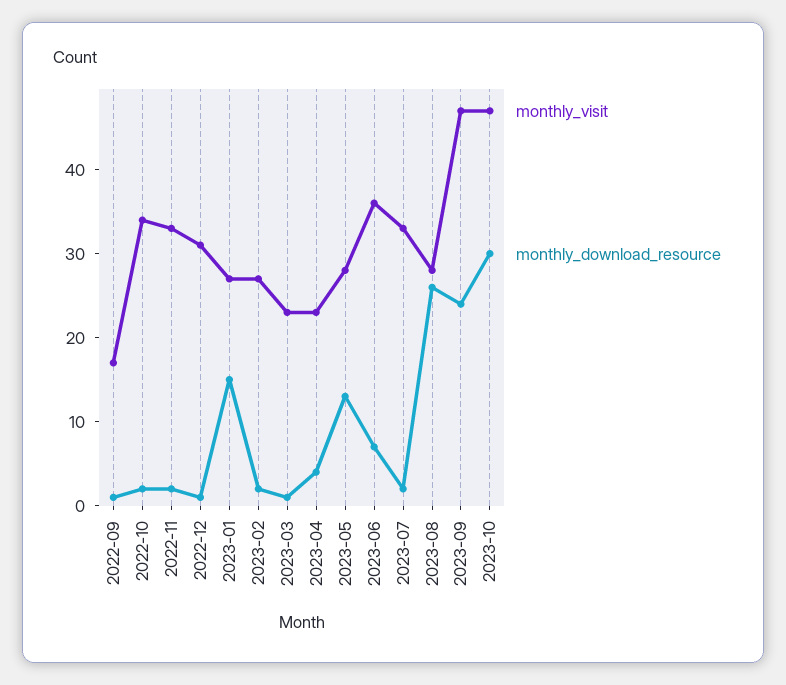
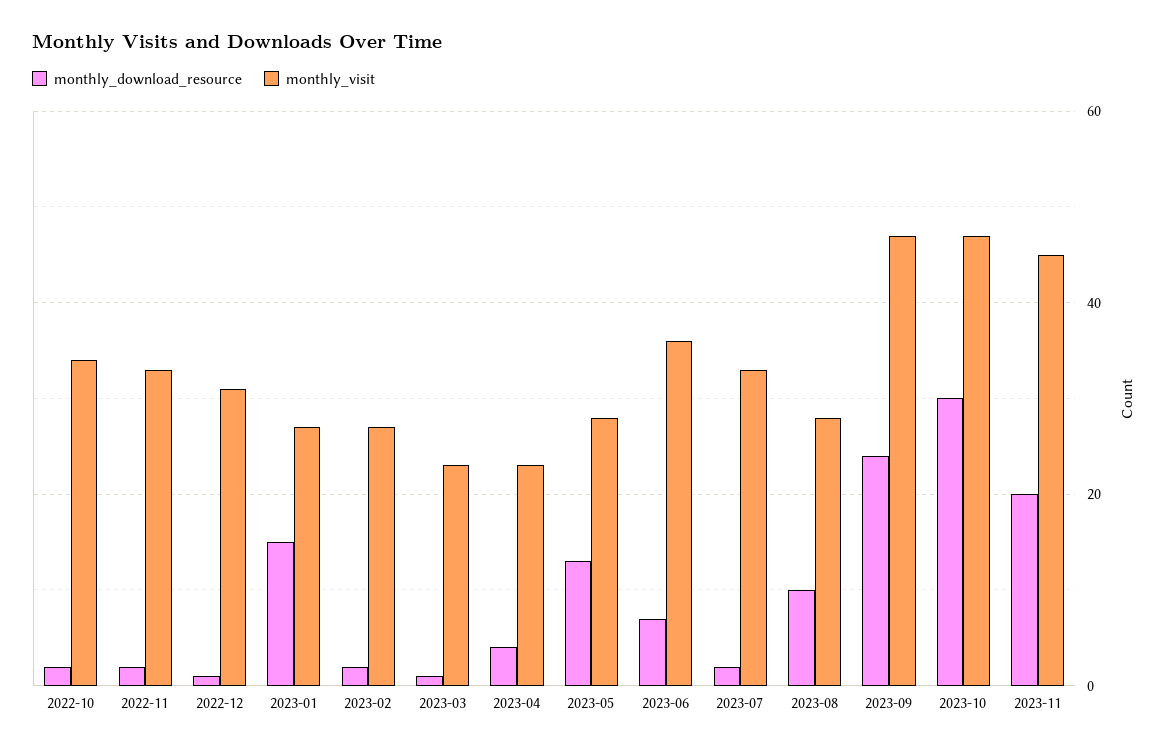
monthly_visit, 2022-09: 17 -> none
monthly_download_resource, 2022-09: 1 -> none
monthly_download_resource, 2023-08: 26 -> 10
monthly_download_resource, 2023-11: none -> 20
monthly_visit, 2023-11: none -> 45

